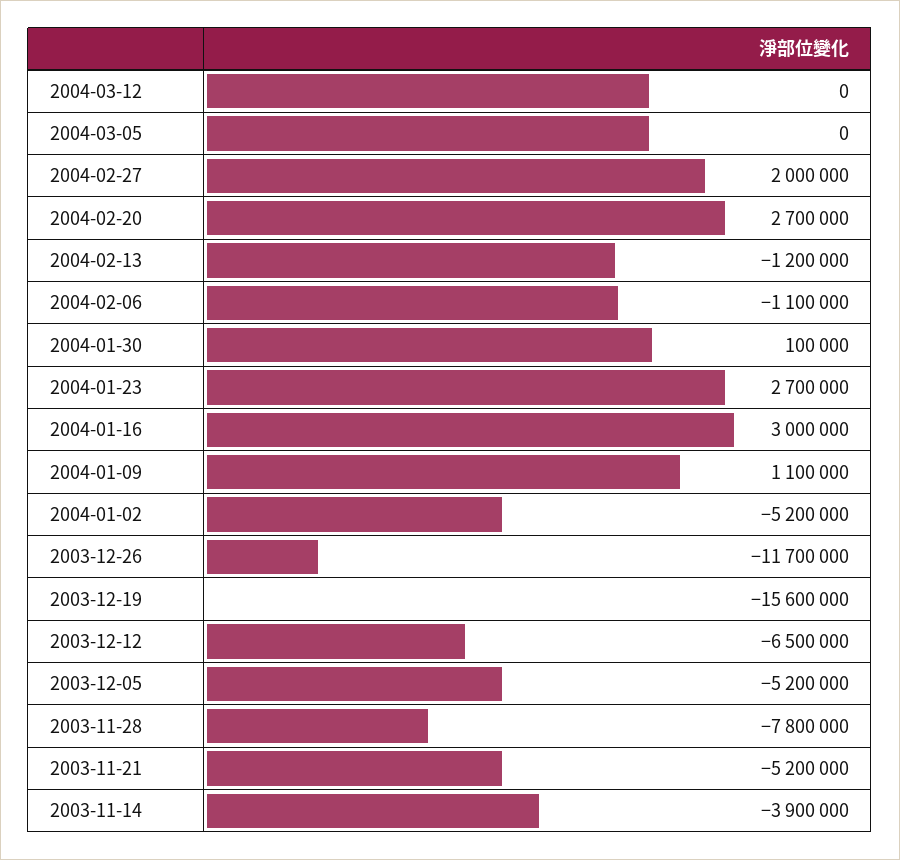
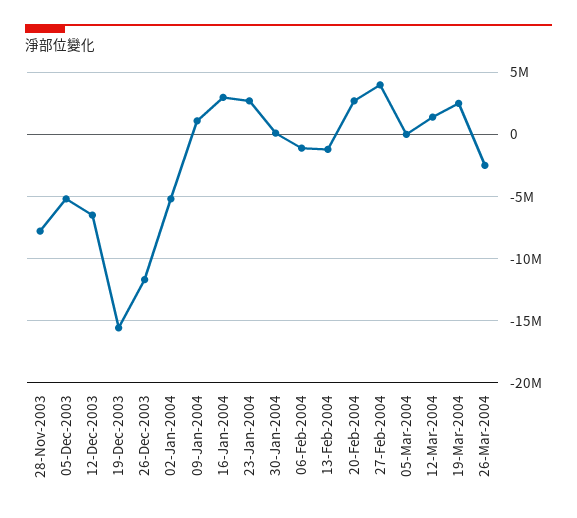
2004-03-12: 0 -> 1500000
2004-02-27: 2000000 -> 4000000
2003-11-21: -5200000 -> none
2003-11-14: -3900000 -> none
19-Mar-2004: none -> 2500000
26-Mar-2004: none -> -2500000

